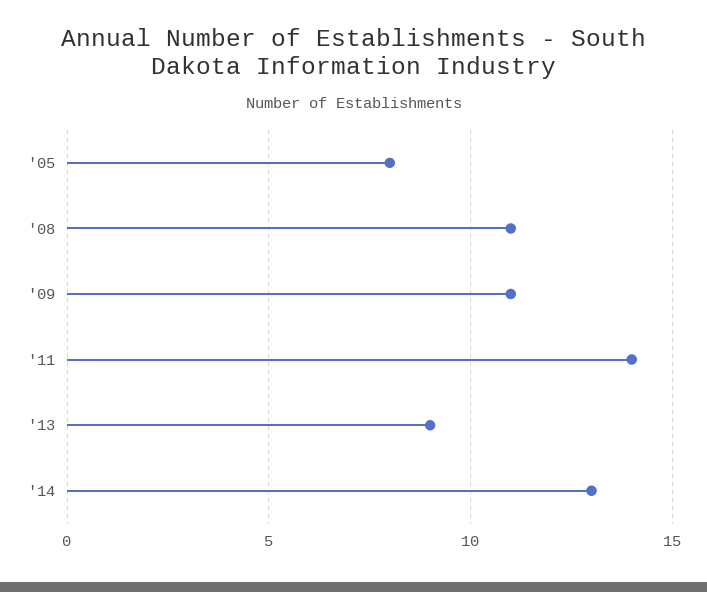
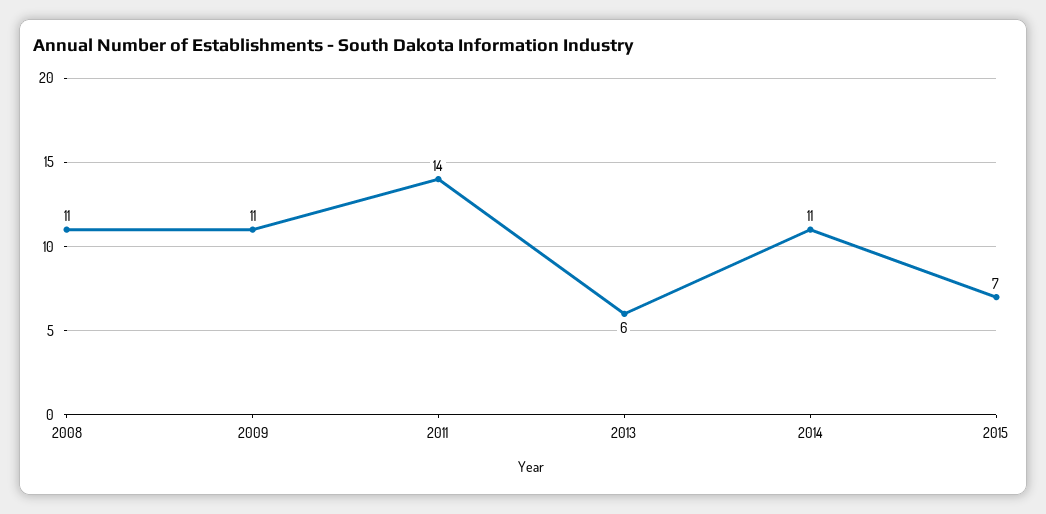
'05: 8 -> none
'13: 9 -> 6
'14: 13 -> 11
2015: none -> 7

